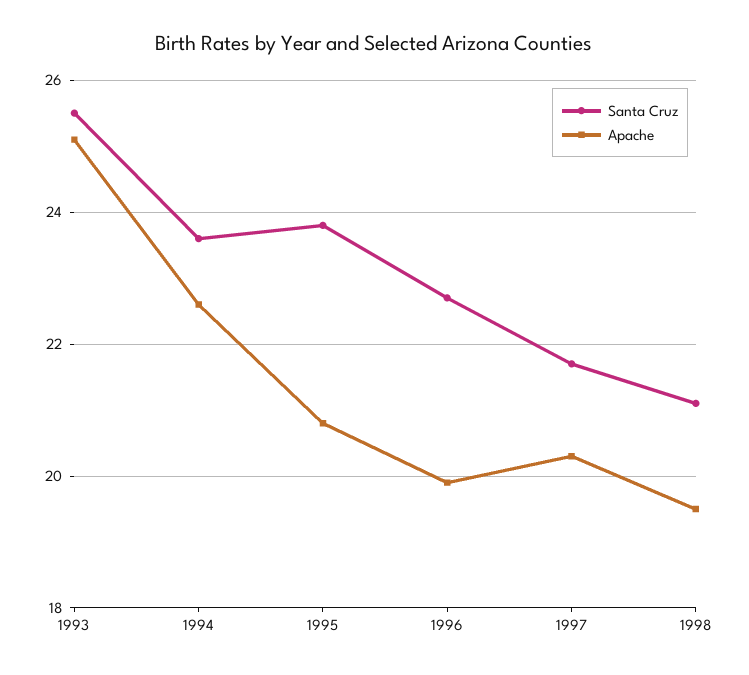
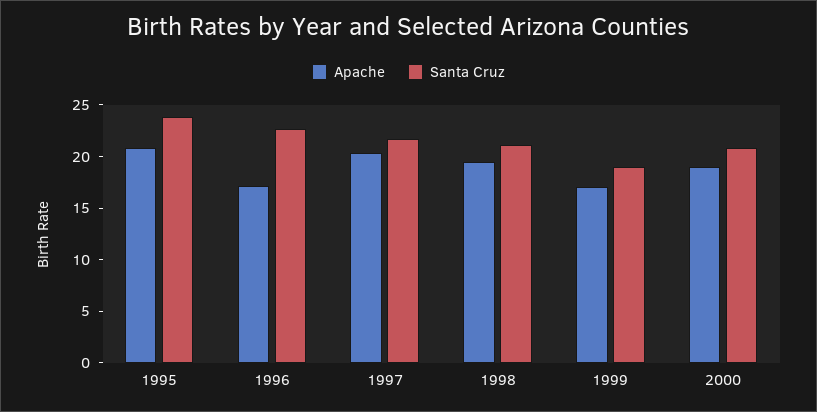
Santa Cruz, 1993: 25.5 -> none
Apache, 1993: 25 -> none
Santa Cruz, 1994: 23.5 -> none
Apache, 1994: 22.5 -> none
Apache, 1996: 20 -> 17
Apache, 1999: none -> 17
Santa Cruz, 1999: none -> 19
Apache, 2000: none -> 19
Santa Cruz, 2000: none -> 21

